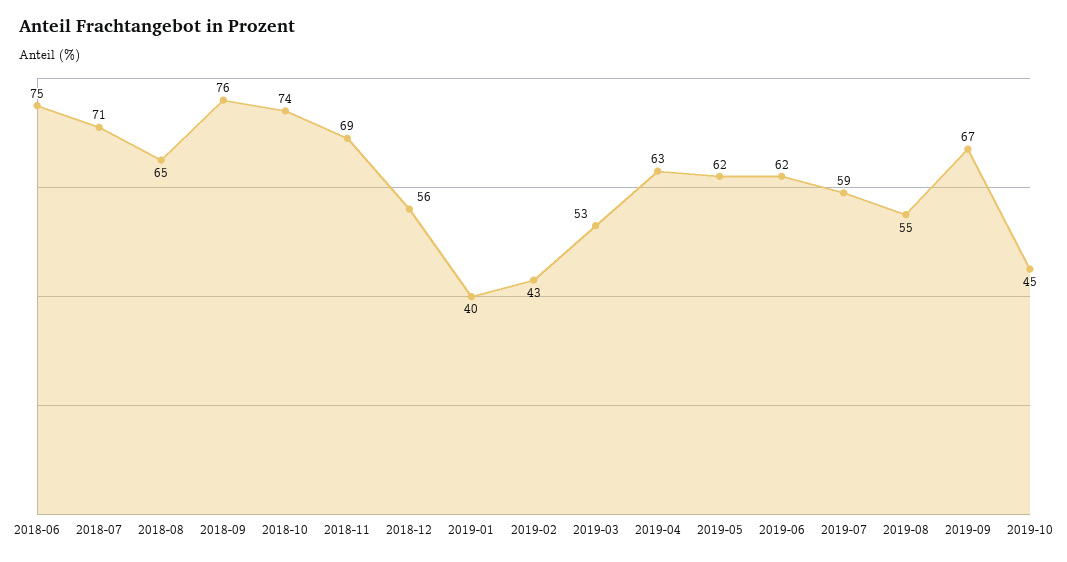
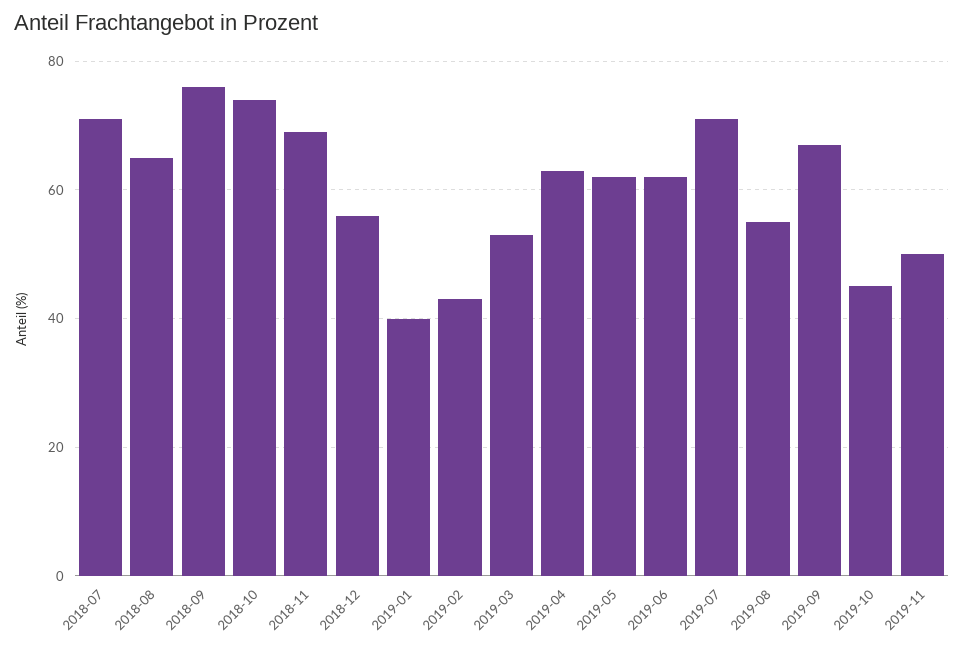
2018-06: 75 -> none
2019-07: 59 -> 70
2019-11: none -> 50

